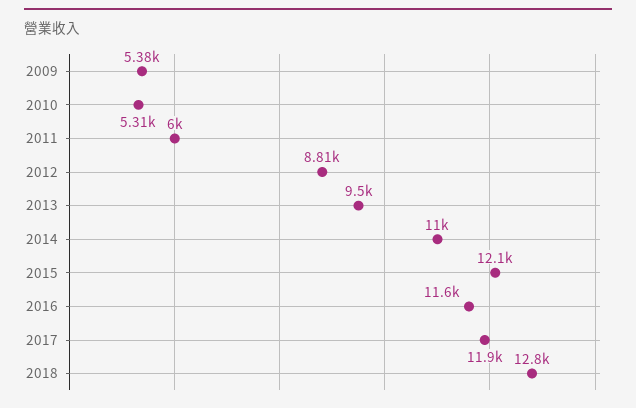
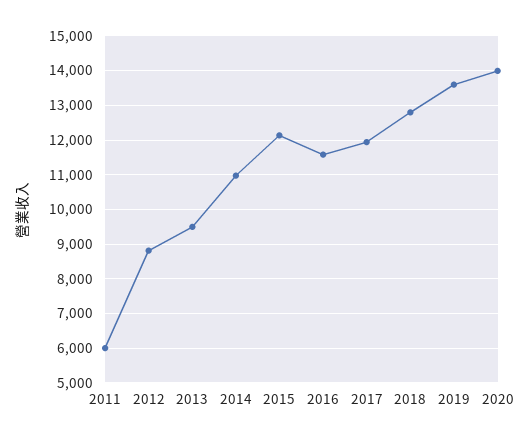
2009: 5380 -> none
2010: 5310 -> none
2019: none -> 13600
2020: none -> 14000

